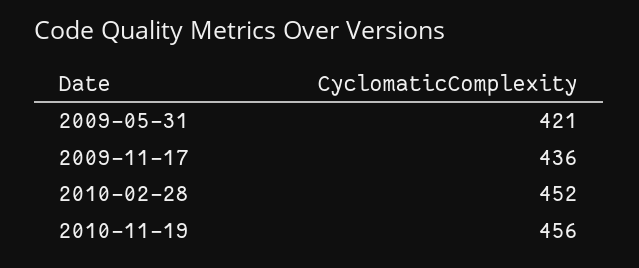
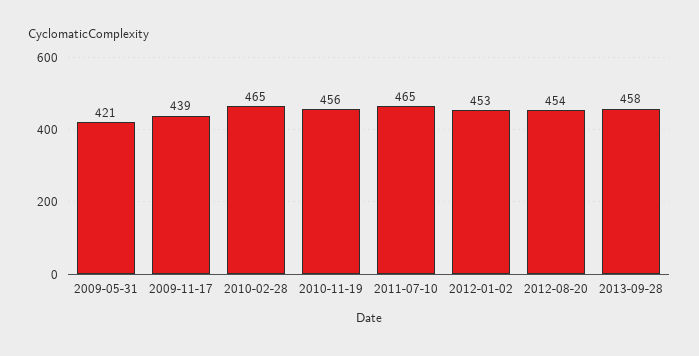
2009-11-17: 436 -> 439
2010-02-28: 452 -> 465
2011-07-10: none -> 465
2012-01-02: none -> 453
2012-08-20: none -> 454
2013-09-28: none -> 458

